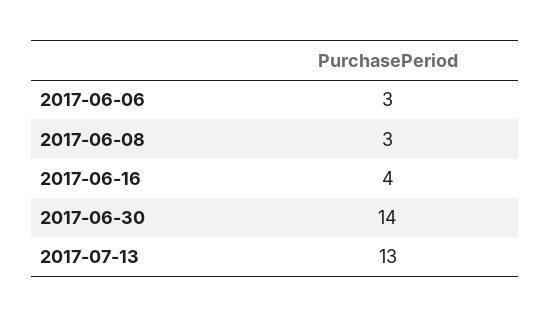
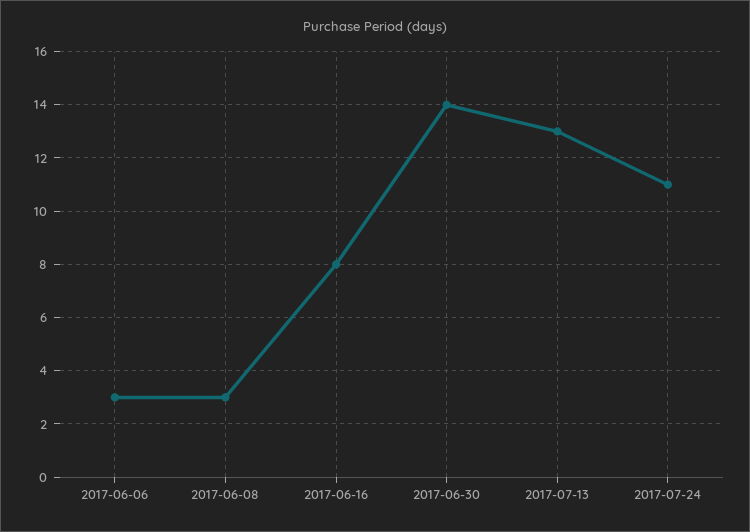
2017-06-16: 4 -> 8
2017-07-24: none -> 11

